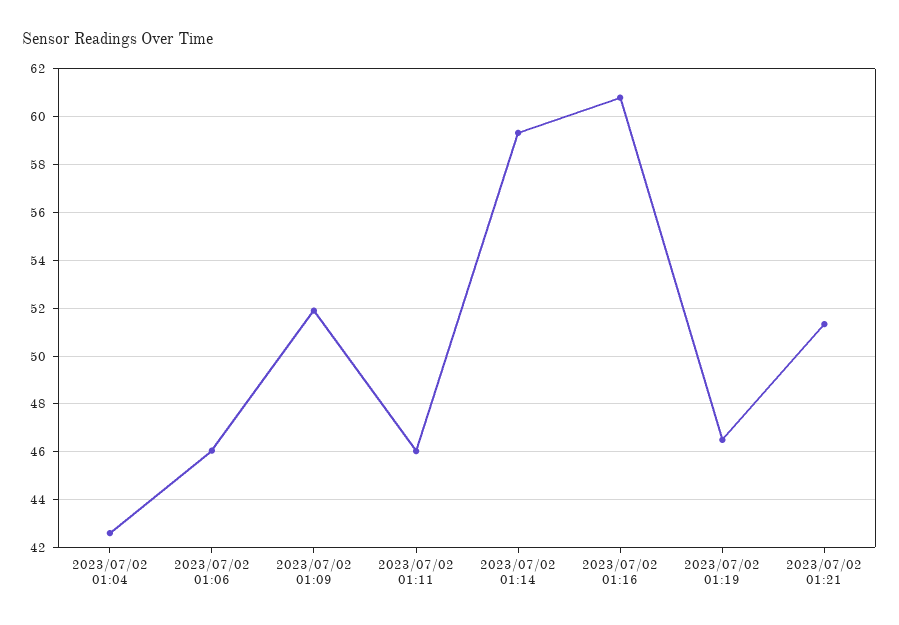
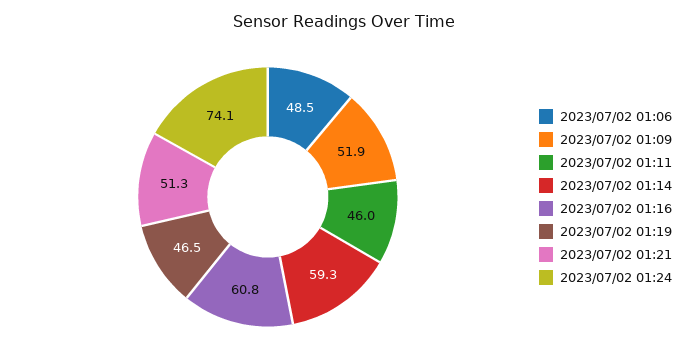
2023/07/02 01:04: 42.5 -> none
2023/07/02 01:06: 46 -> 48.5
2023/07/02 01:24: none -> 74.1

